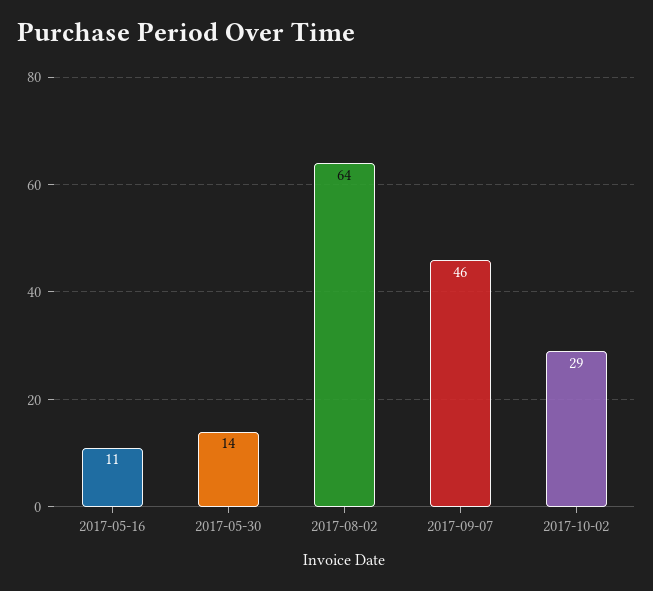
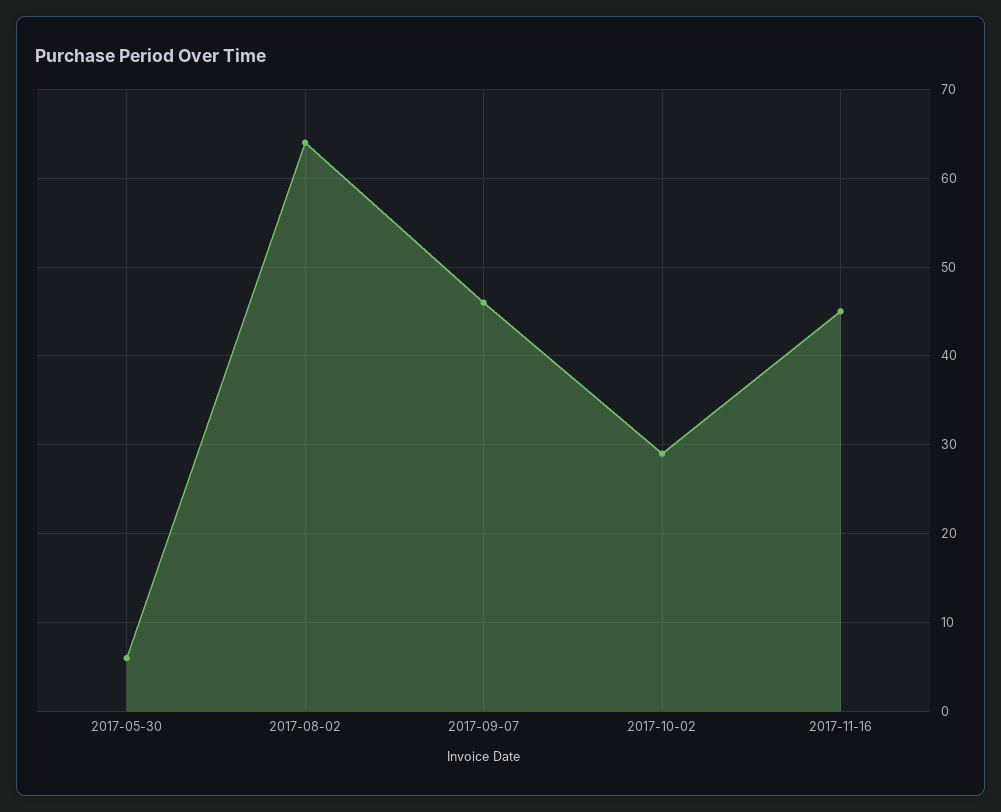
2017-05-16: 11 -> none
2017-05-30: 14 -> 6
2017-11-16: none -> 45

